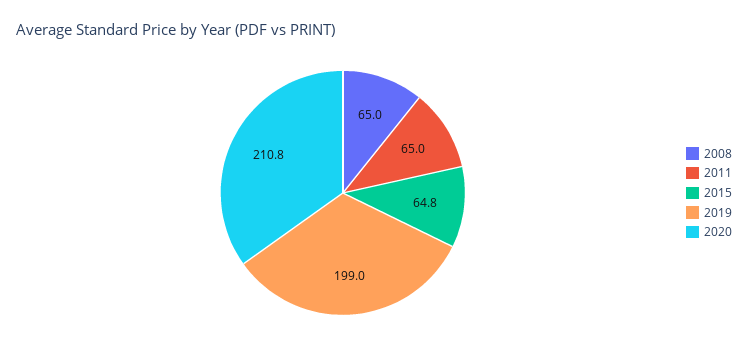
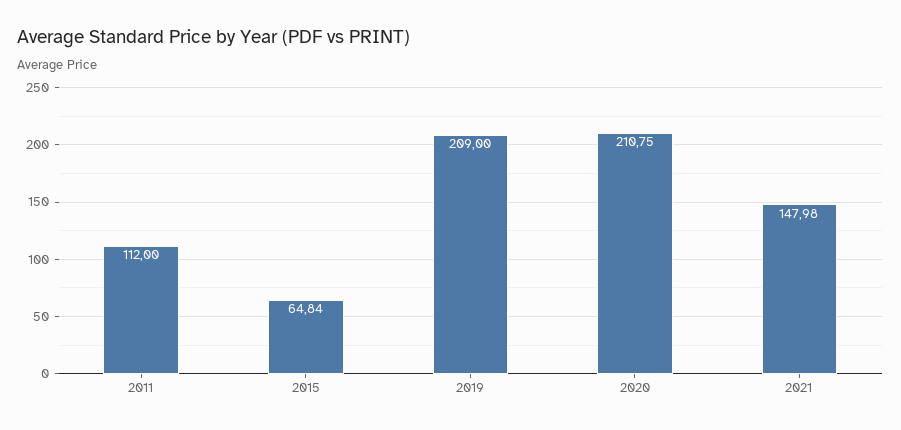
2008: 65 -> none
2011: 65 -> 112
2019: 199 -> 209
2021: none -> 147.98

